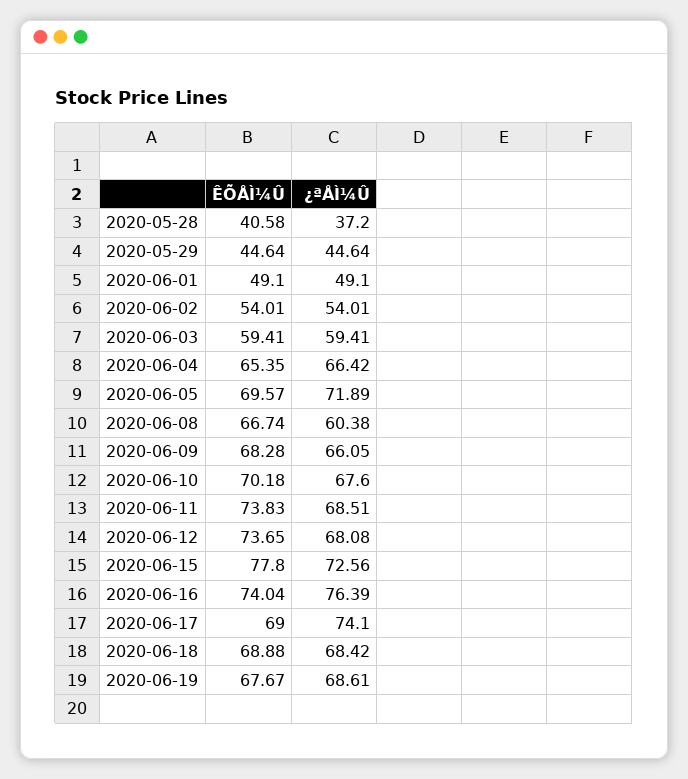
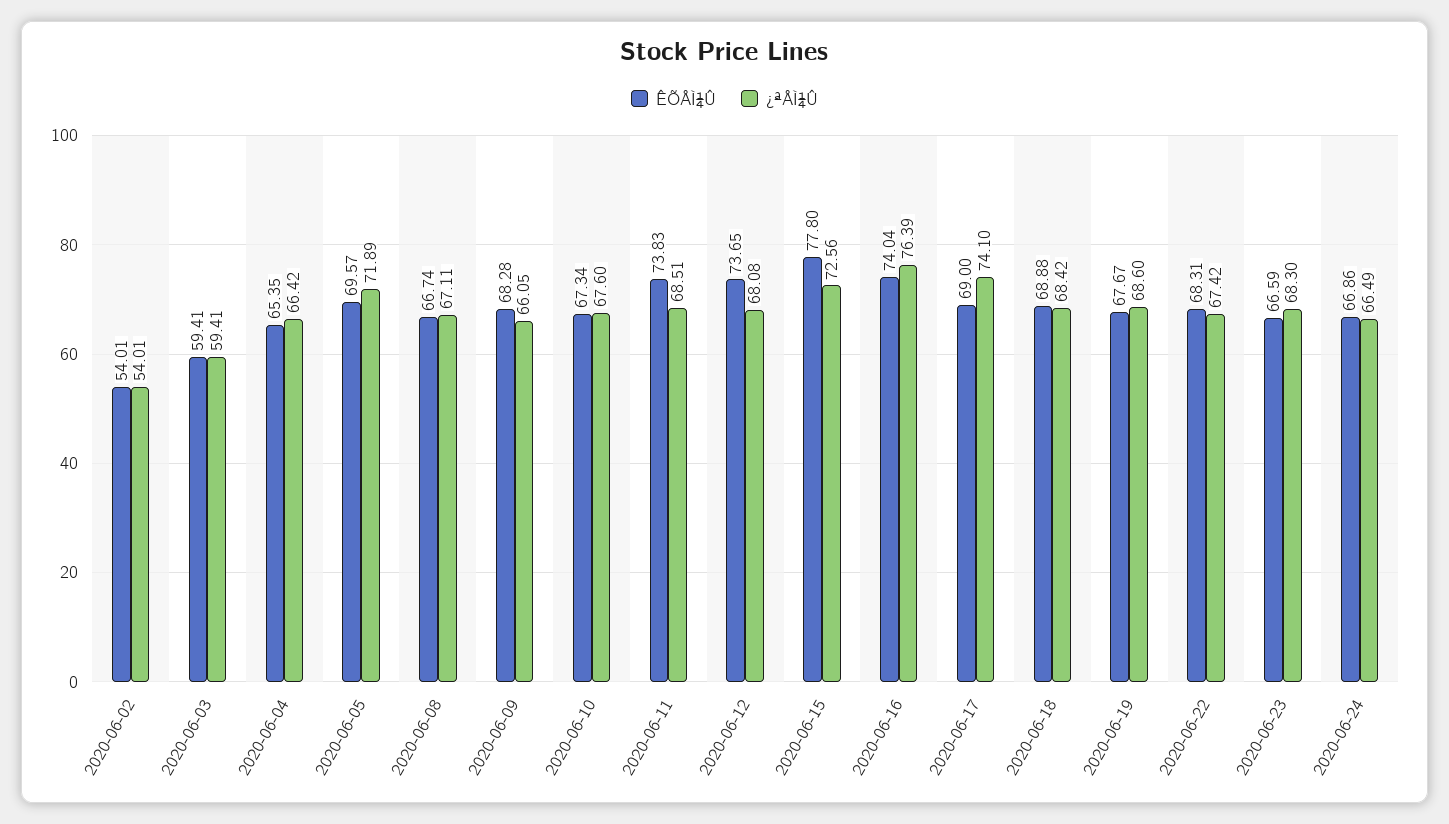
ÊÕÅÌ¼Û, 2020-05-28: 40.58 -> none
¿ªÅÌ¼Û, 2020-05-28: 37.2 -> none
ÊÕÅÌ¼Û, 2020-05-29: 44.64 -> none
¿ªÅÌ¼Û, 2020-05-29: 44.64 -> none
ÊÕÅÌ¼Û, 2020-06-01: 49.1 -> none
¿ªÅÌ¼Û, 2020-06-01: 49.1 -> none
¿ªÅÌ¼Û, 2020-06-08: 60.38 -> 67.11
ÊÕÅÌ¼Û, 2020-06-10: 70.18 -> 67.34
¿ªÅÌ¼Û, 2020-06-19: 68.61 -> 68.6
ÊÕÅÌ¼Û, 2020-06-22: none -> 68.31
¿ªÅÌ¼Û, 2020-06-22: none -> 67.42
ÊÕÅÌ¼Û, 2020-06-23: none -> 66.59
¿ªÅÌ¼Û, 2020-06-23: none -> 68.3
ÊÕÅÌ¼Û, 2020-06-24: none -> 66.86
¿ªÅÌ¼Û, 2020-06-24: none -> 66.49

